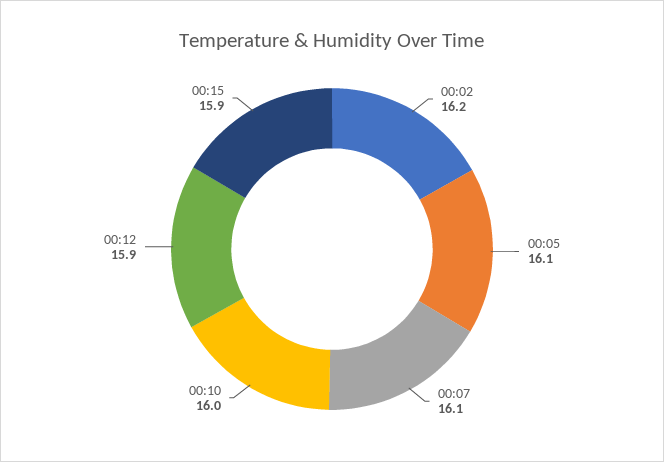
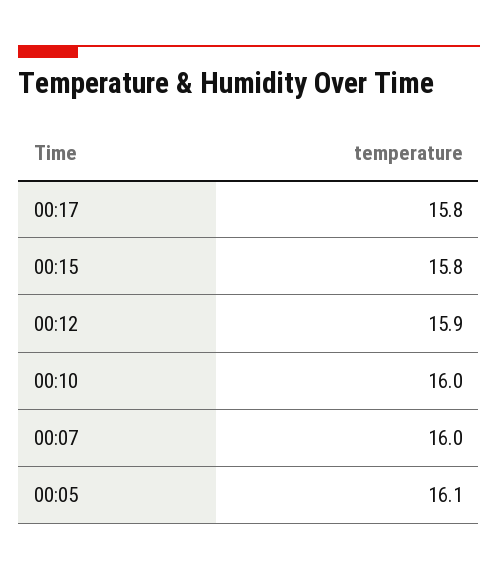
00:02: 16.2 -> none
00:07: 16.1 -> 16
00:15: 15.9 -> 15.8
00:17: none -> 15.8

